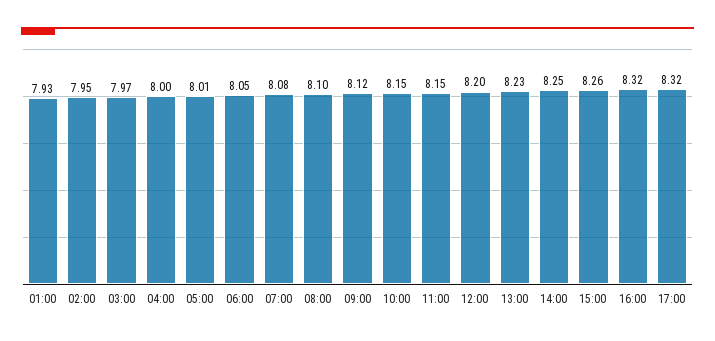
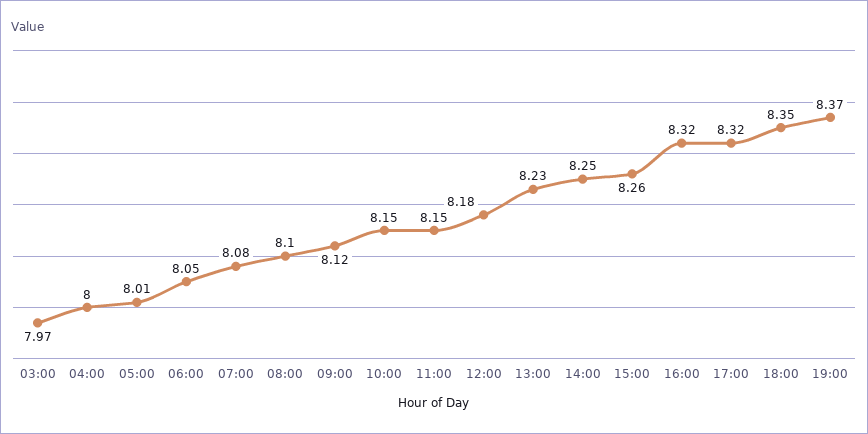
01:00: 7.93 -> none
02:00: 7.95 -> none
12:00: 8.2 -> 8.18
18:00: none -> 8.35
19:00: none -> 8.37

